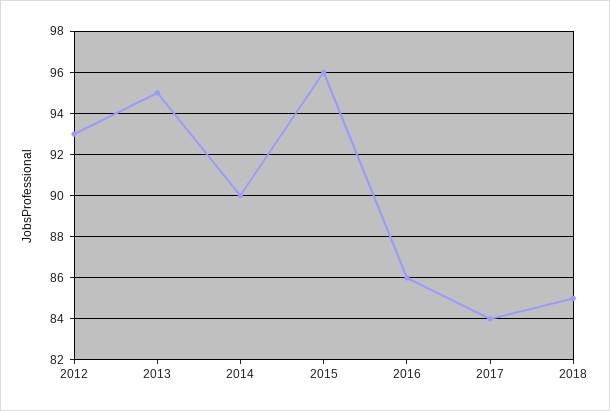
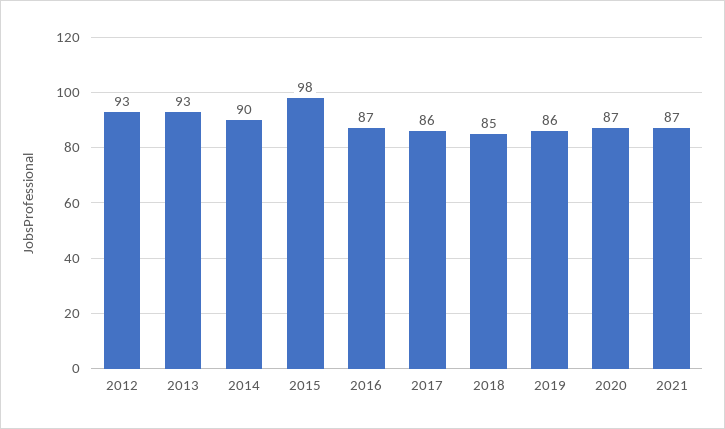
2013: 95 -> 93
2015: 96 -> 98
2016: 86 -> 87
2017: 84 -> 86
2019: none -> 86
2020: none -> 87
2021: none -> 87

